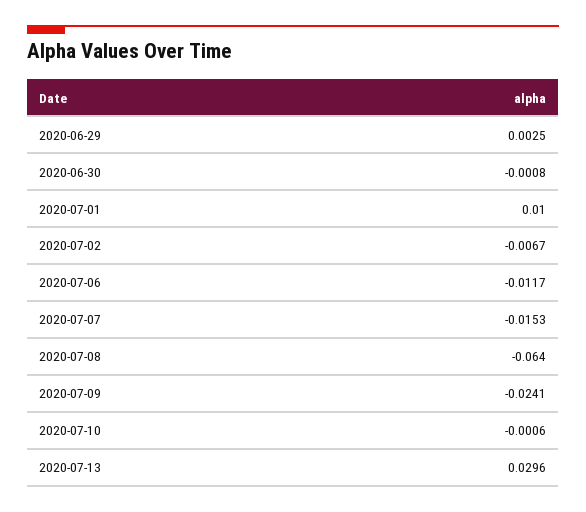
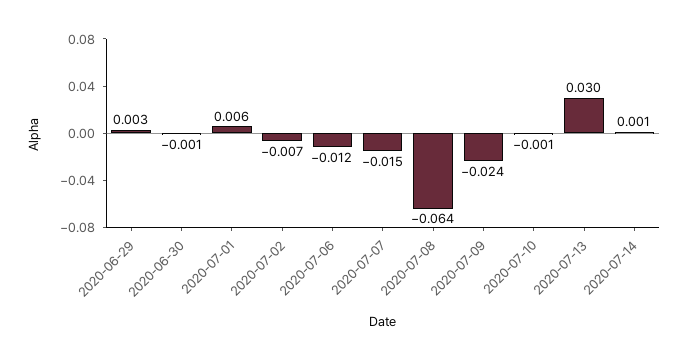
2020-07-01: 0.01 -> 0.006
2020-07-14: none -> 0.001

